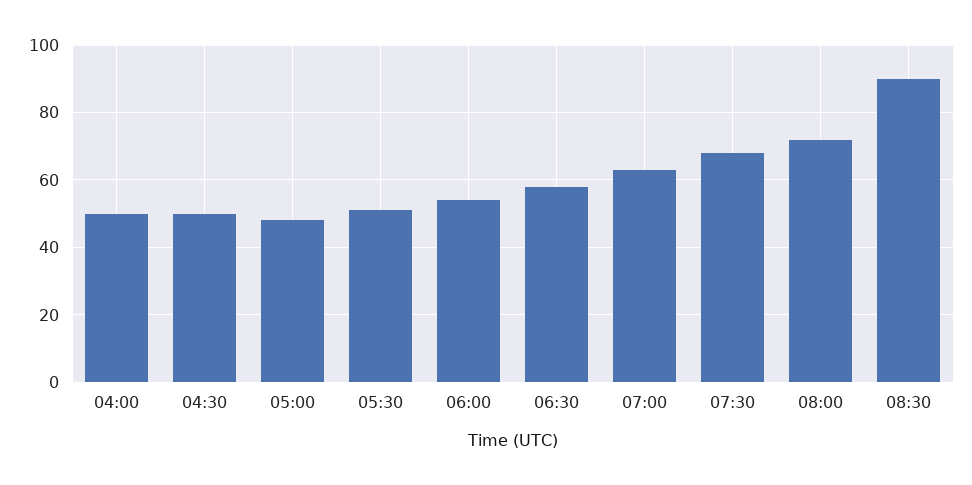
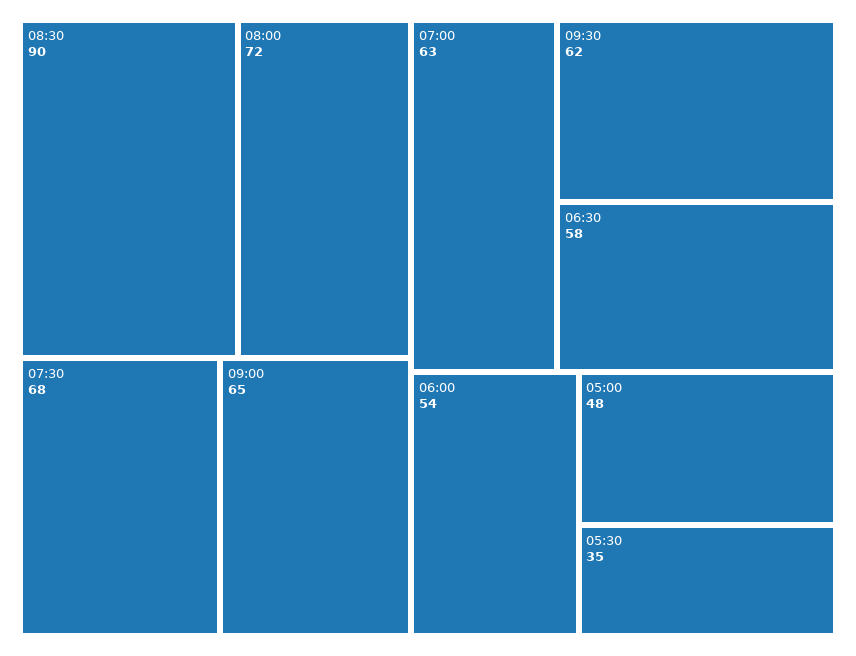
04:00: 50 -> none
04:30: 50 -> none
05:30: 50 -> 35
09:00: none -> 65
09:30: none -> 62

